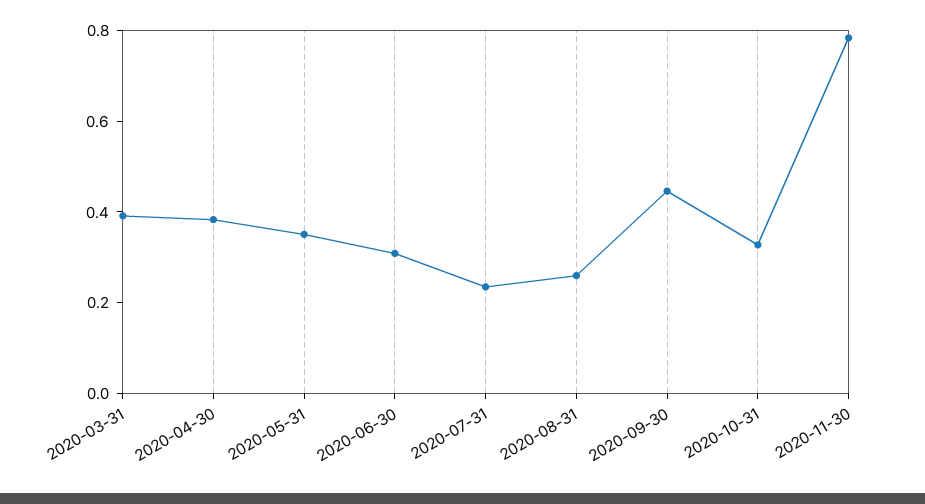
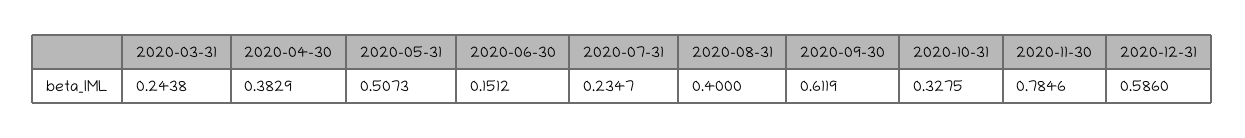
2020-03-31: 0.4 -> 0.2438
2020-05-31: 0.35 -> 0.5073
2020-06-30: 0.3 -> 0.1512
2020-08-31: 0.25 -> 0.4
2020-09-30: 0.45 -> 0.6119
2020-12-31: none -> 0.586

